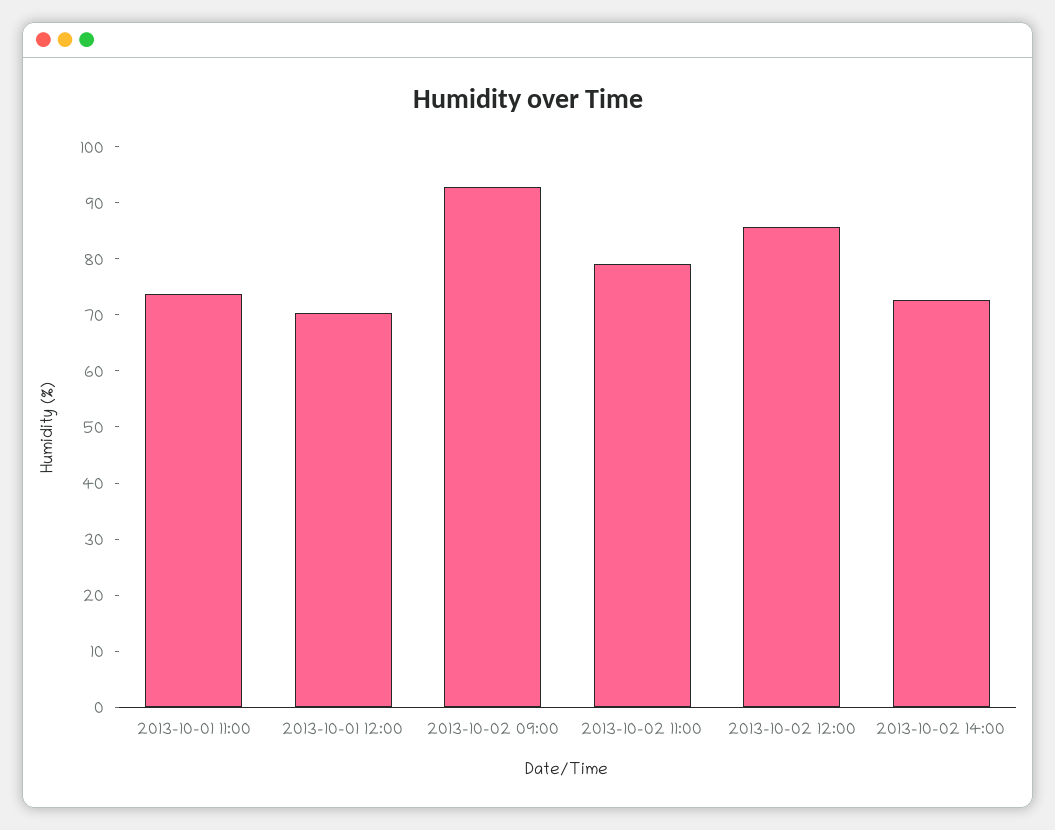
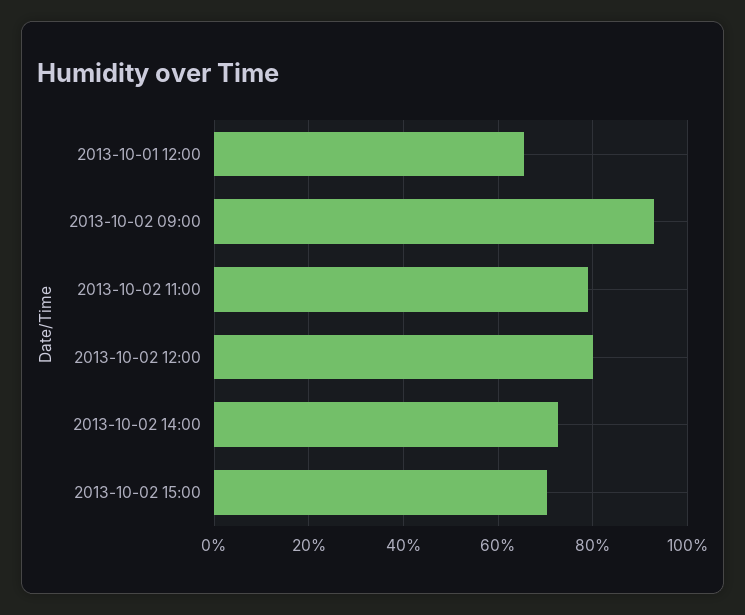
2013-10-01 11:00: 74 -> none
2013-10-01 12:00: 70 -> 66
2013-10-02 12:00: 86 -> 80
2013-10-02 15:00: none -> 70

